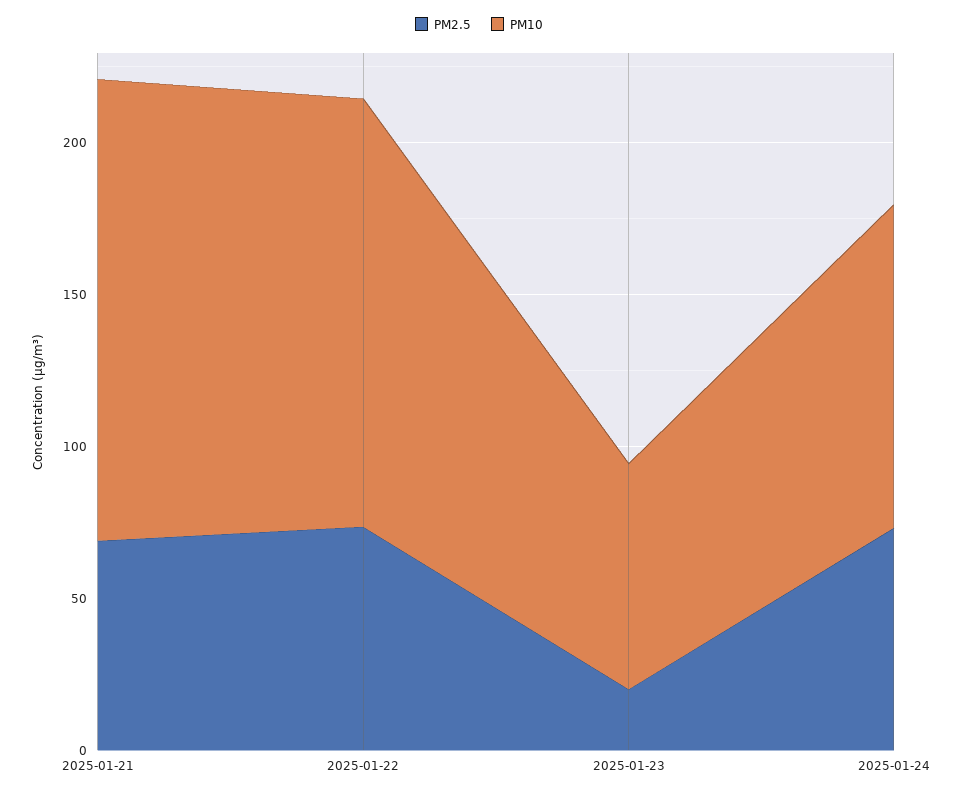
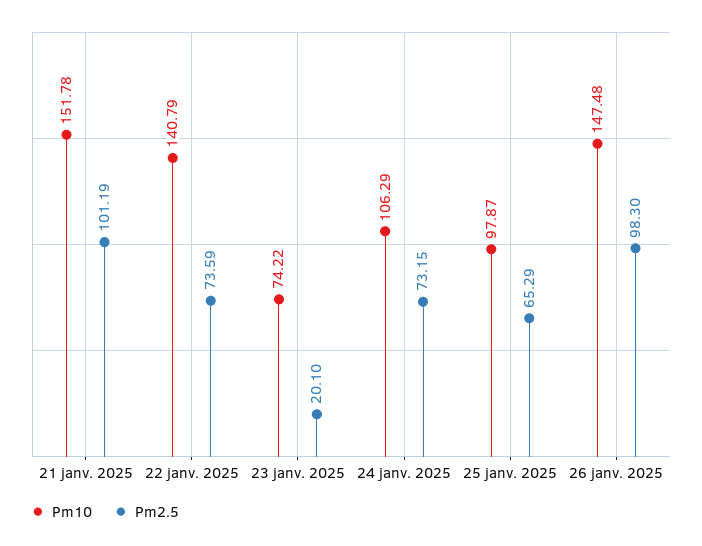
PM2.5, 2025-01-21: 70 -> 101.19
PM10, 25 janv. 2025: none -> 97.87
PM2.5, 25 janv. 2025: none -> 65.29
PM10, 26 janv. 2025: none -> 147.48
PM2.5, 26 janv. 2025: none -> 98.3

